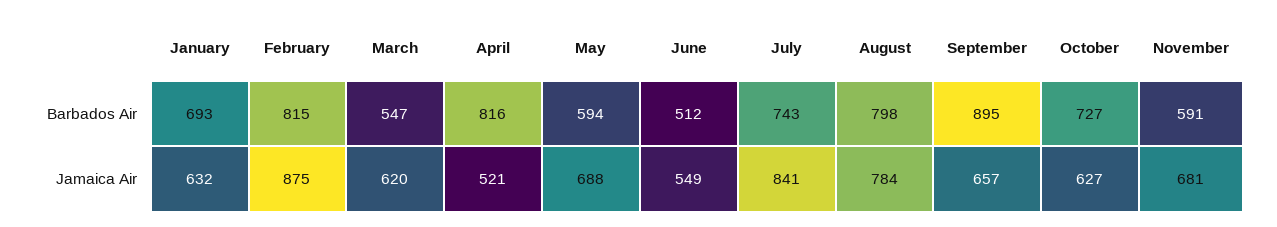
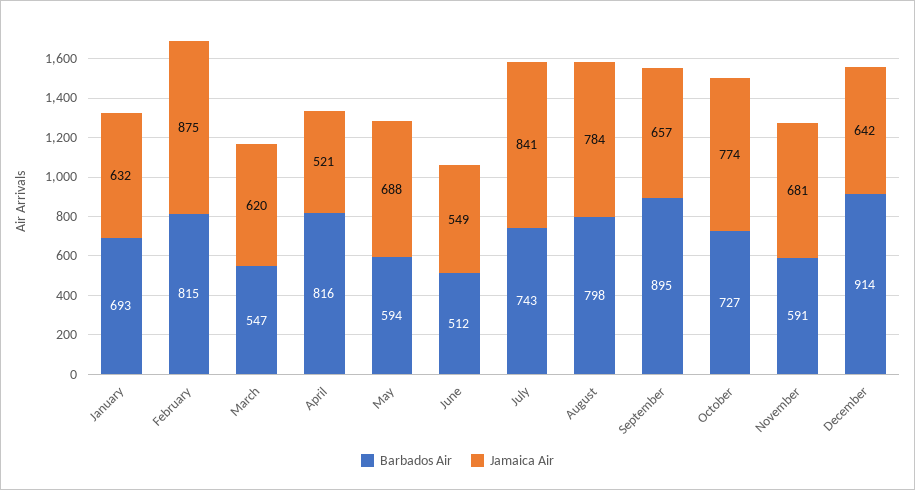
Jamaica Air, October: 627 -> 774
Barbados Air, December: none -> 914
Jamaica Air, December: none -> 642

